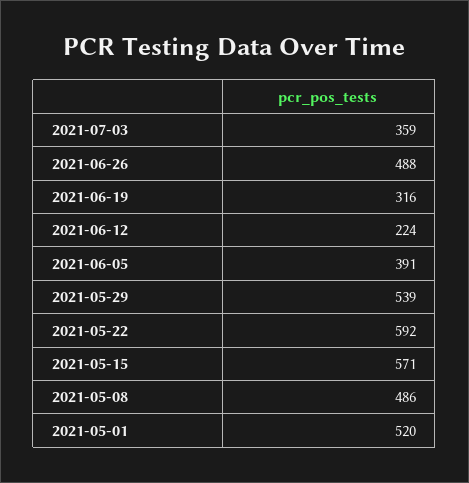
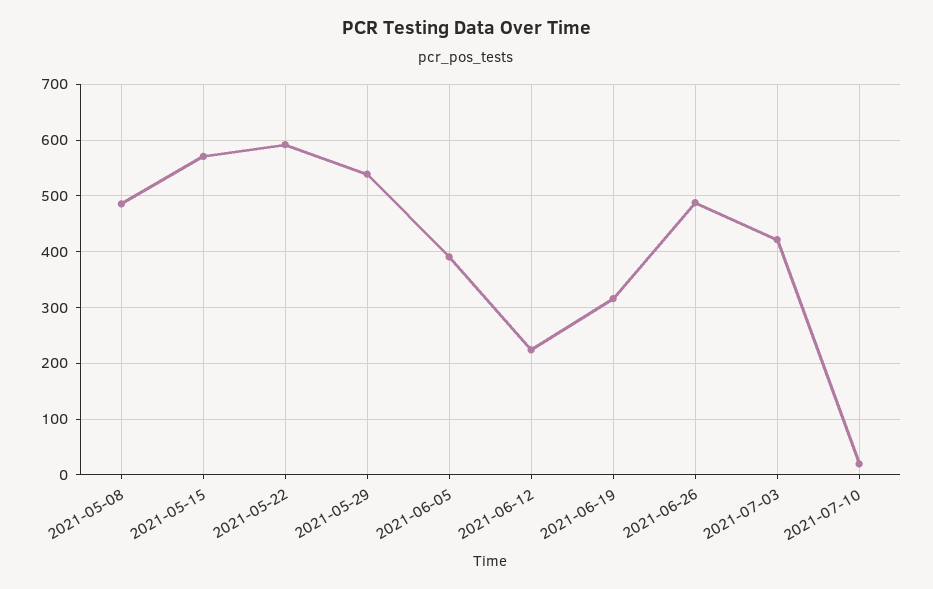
2021-07-03: 359 -> 420
2021-05-01: 520 -> none
2021-07-10: none -> 20

